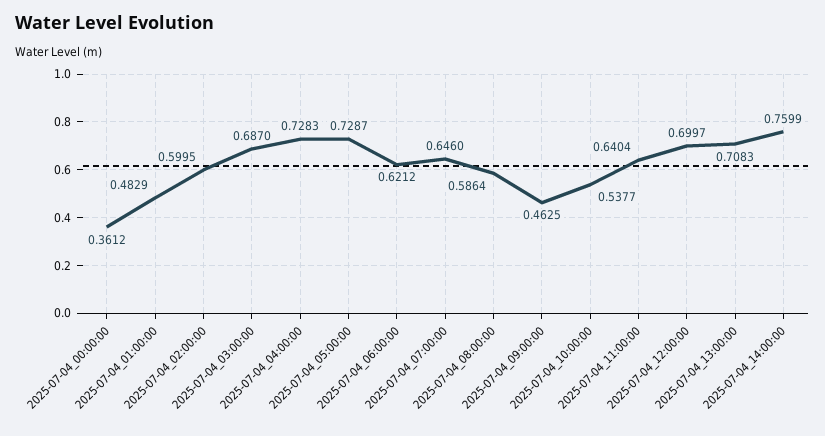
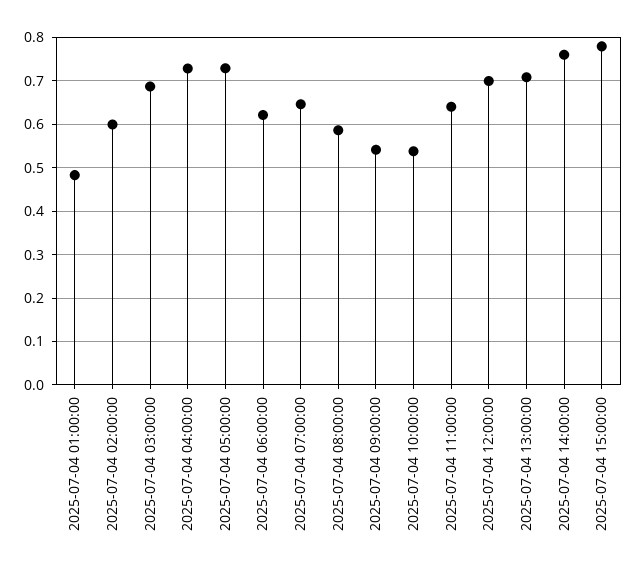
2025-07-04_00:00:00: 0.3612 -> none
2025-07-04_09:00:00: 0.4625 -> 0.54
2025-07-04 15:00:00: none -> 0.78

